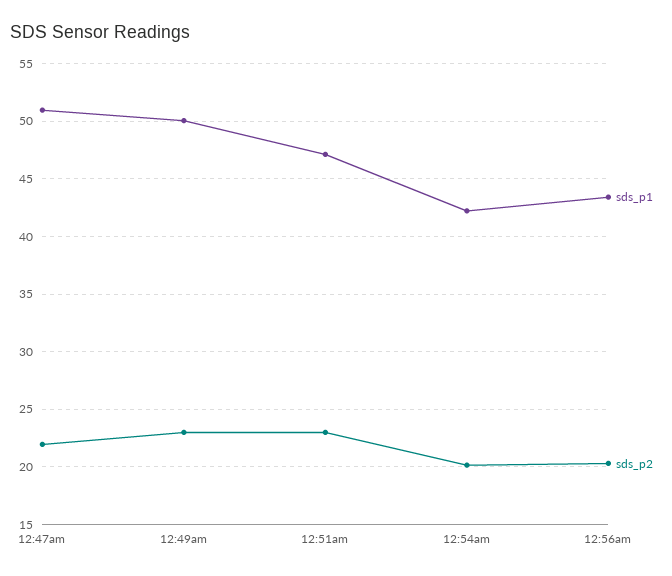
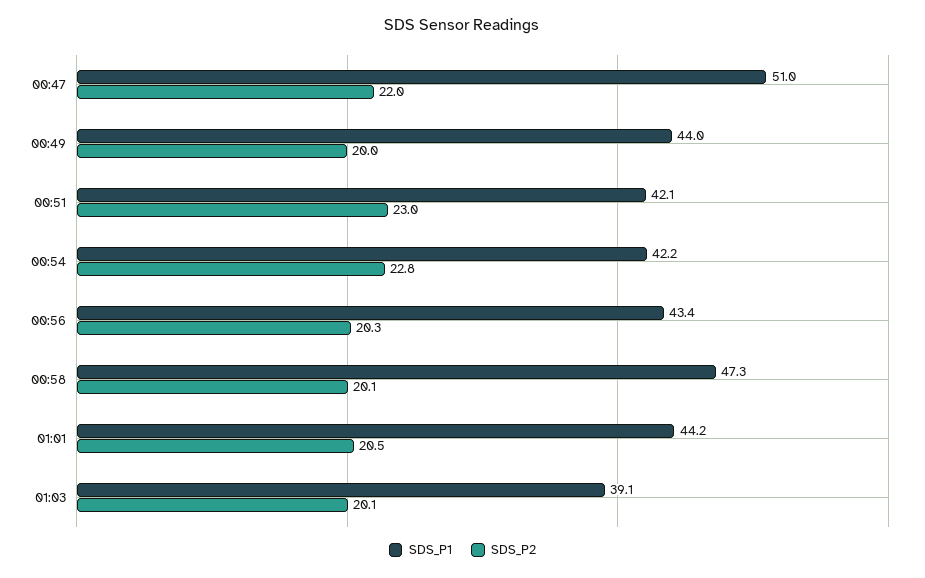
sds_p1, 12:49am: 50 -> 44
sds_p2, 12:49am: 23 -> 20
sds_p1, 12:51am: 47 -> 42.1
sds_p2, 12:54am: 20 -> 22.8
sds_p1, 00:58: none -> 47.3
sds_p2, 00:58: none -> 20.1
sds_p1, 01:01: none -> 44.2
sds_p2, 01:01: none -> 20.5
sds_p1, 01:03: none -> 39.1
sds_p2, 01:03: none -> 20.1

